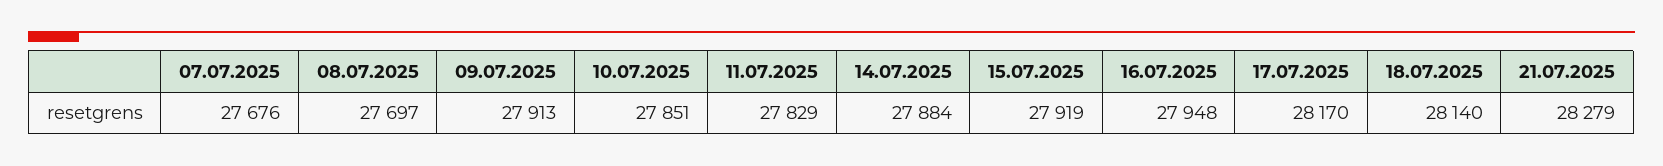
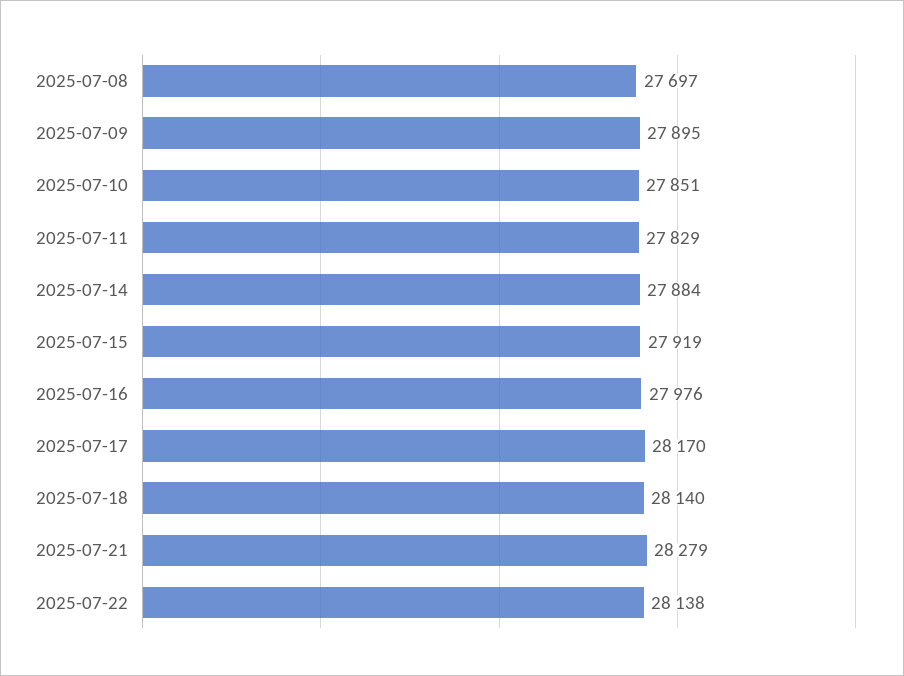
07.07.2025: 27676 -> none
09.07.2025: 27913 -> 27895
16.07.2025: 27948 -> 27976
2025-07-22: none -> 28138

